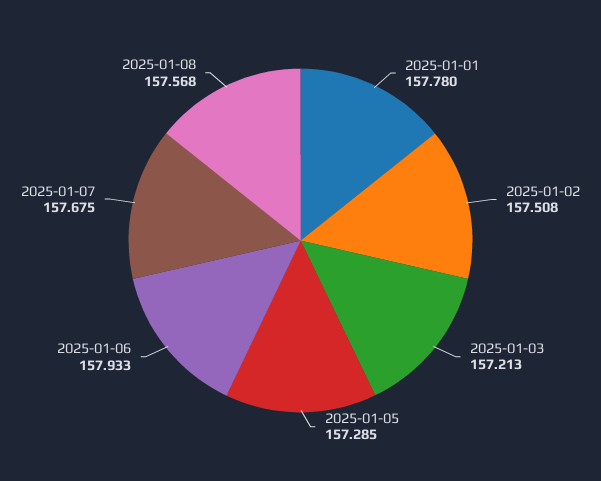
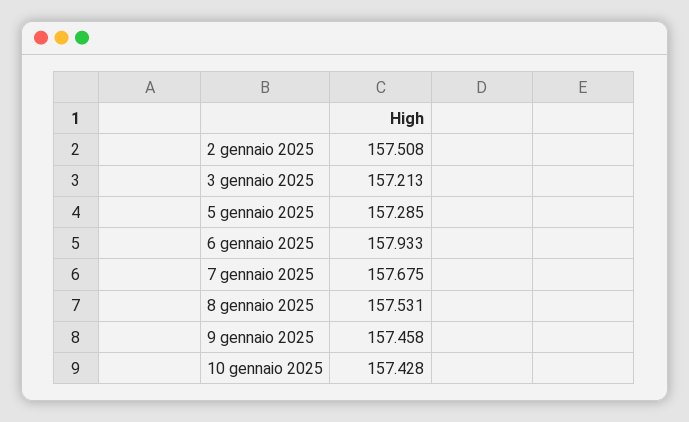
2025-01-01: 157.78 -> none
2025-01-08: 157.568 -> 157.531
9 gennaio 2025: none -> 157.458
10 gennaio 2025: none -> 157.428

